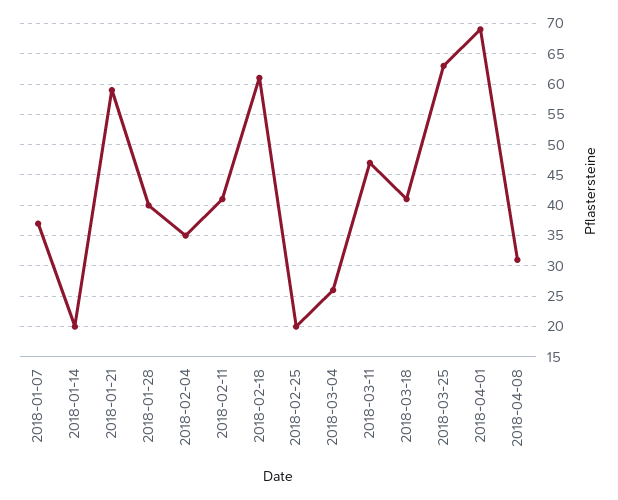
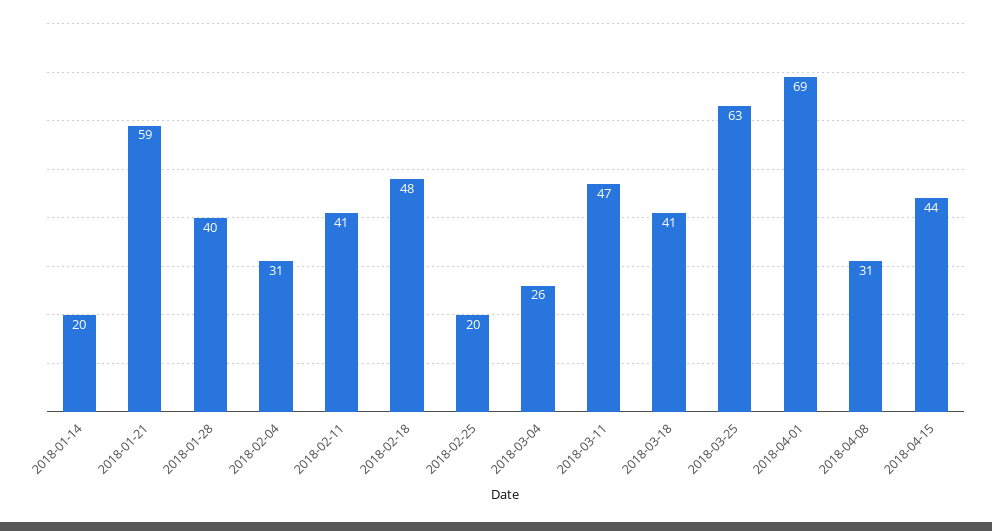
2018-01-07: 37 -> none
2018-02-04: 35 -> 31
2018-02-18: 61 -> 48
2018-04-15: none -> 44

